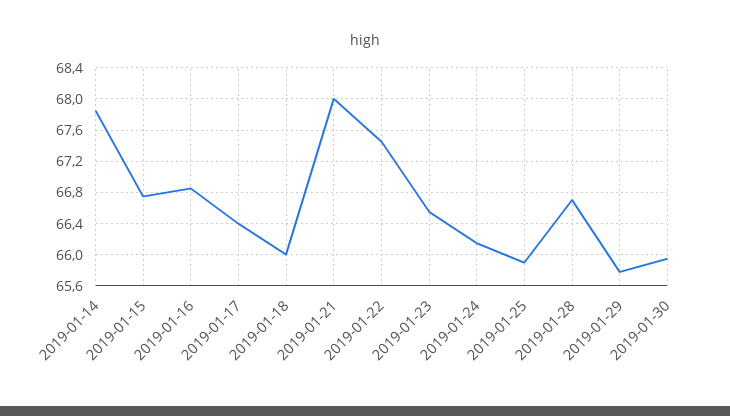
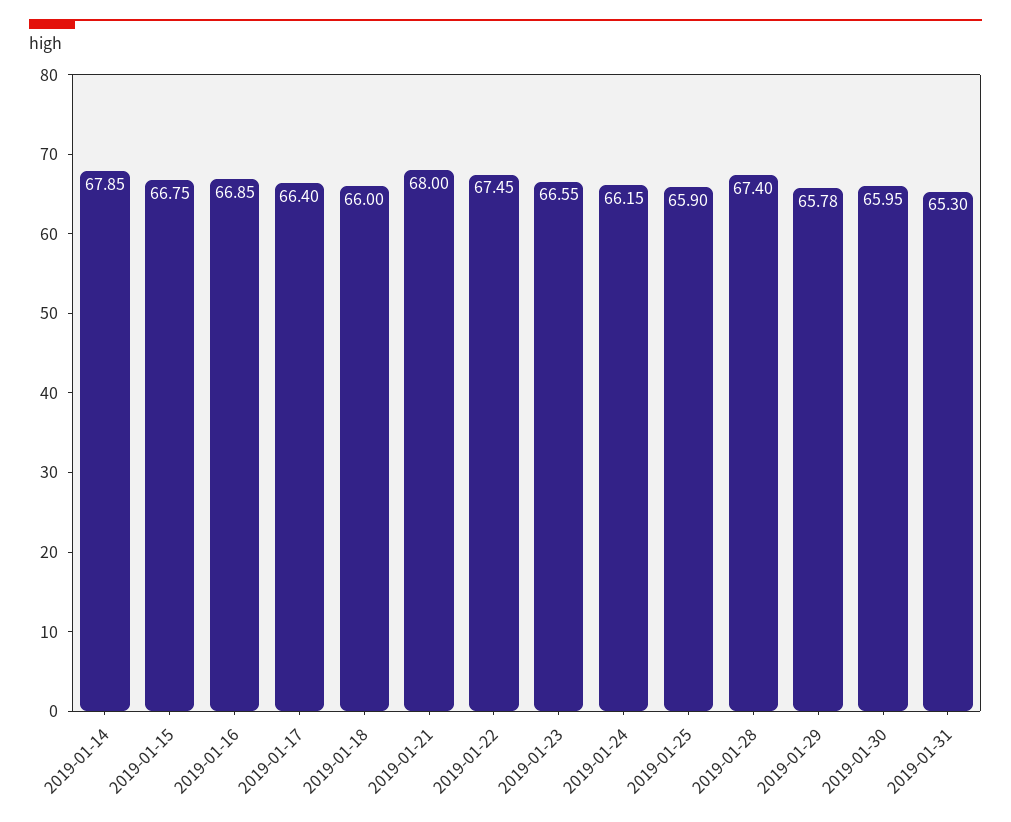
2019-01-28: 66.7 -> 67.4
2019-01-31: none -> 65.3

